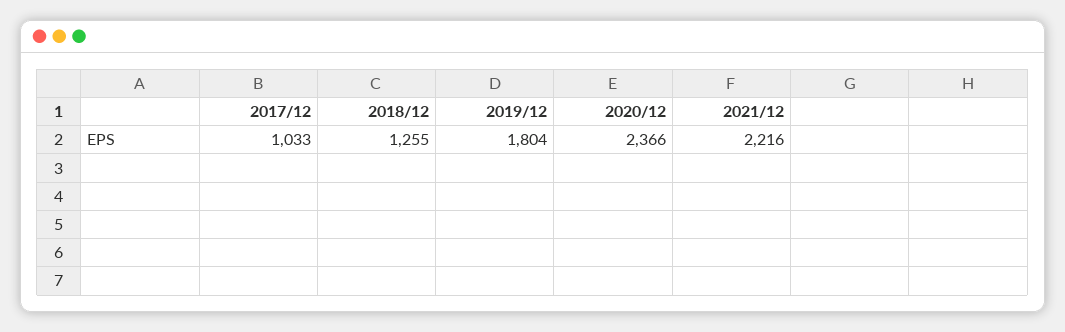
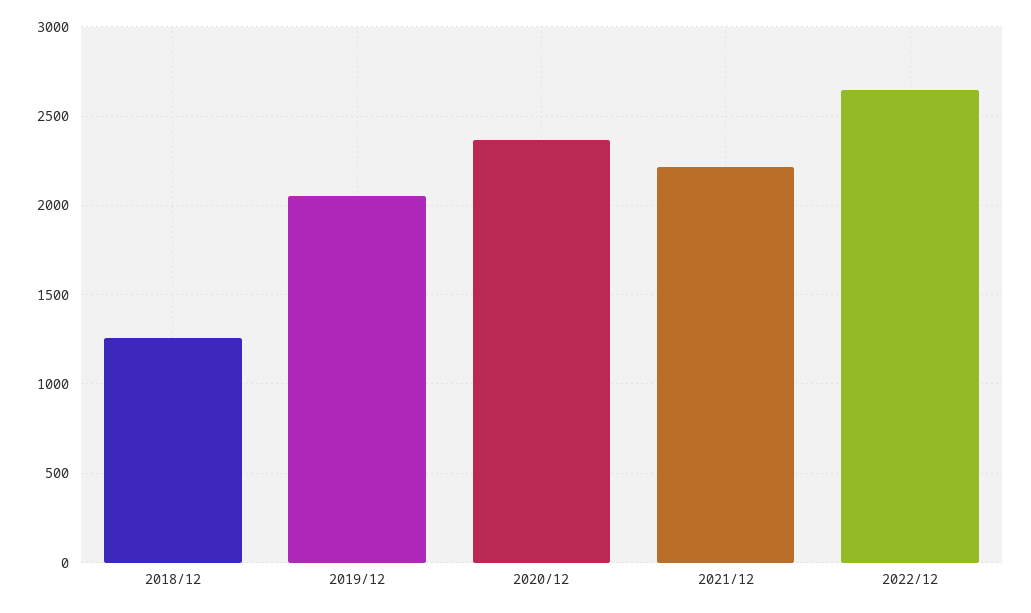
2017/12: 1033 -> none
2019/12: 1804 -> 2050
2022/12: none -> 2650

